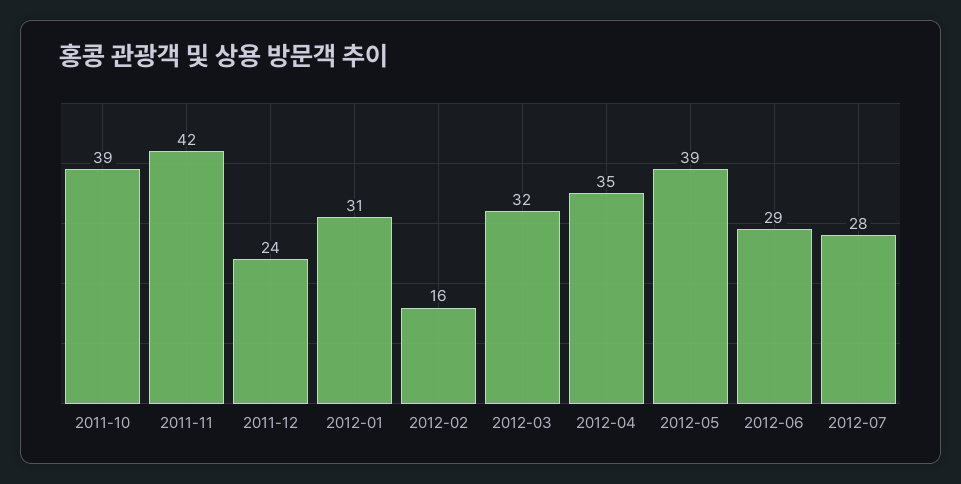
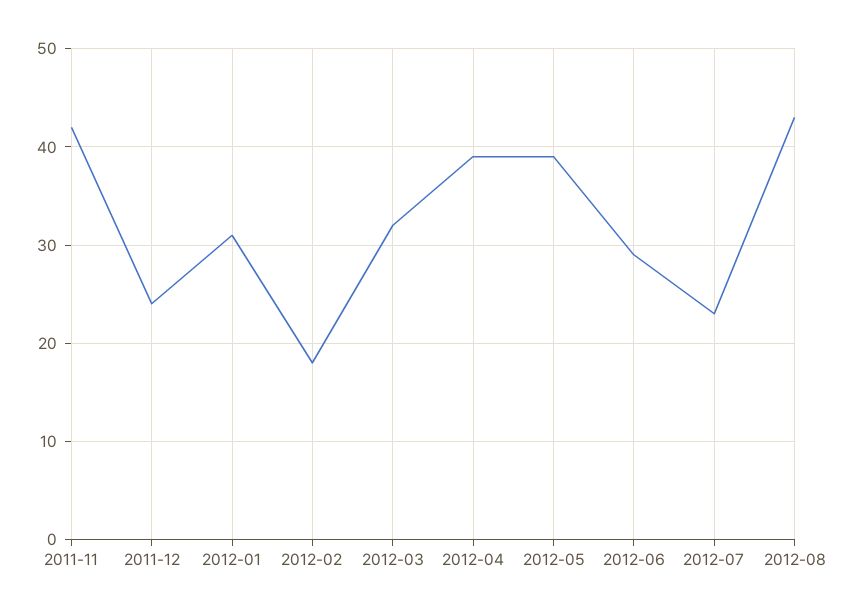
2011-10: 39 -> none
2012-02: 16 -> 18
2012-04: 35 -> 39
2012-07: 28 -> 23
2012-08: none -> 43

